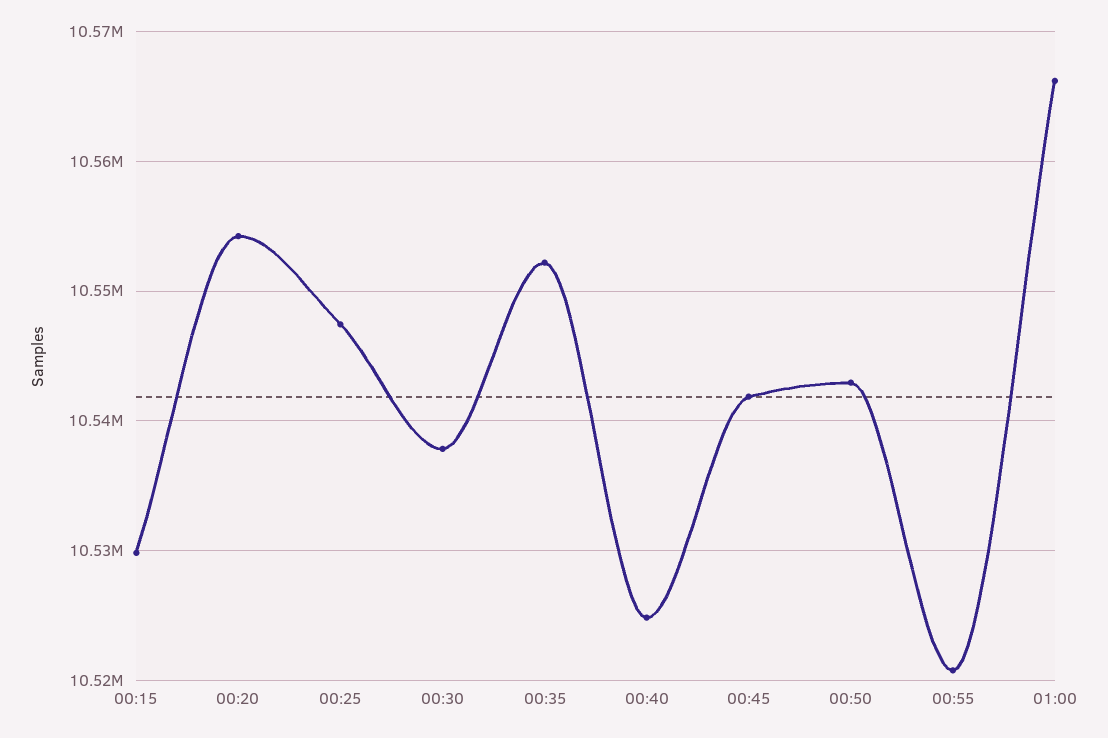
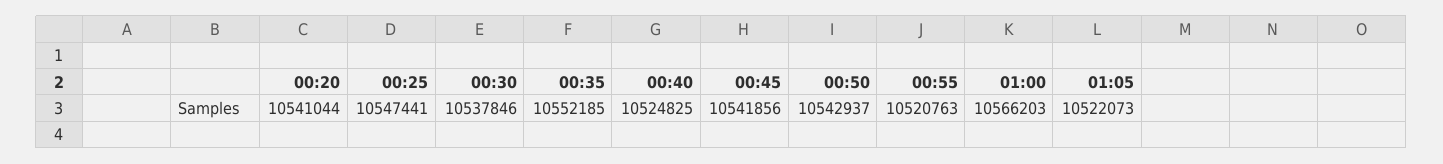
00:15: 10530000 -> none
00:20: 10554000 -> 10541044
01:05: none -> 10522073

